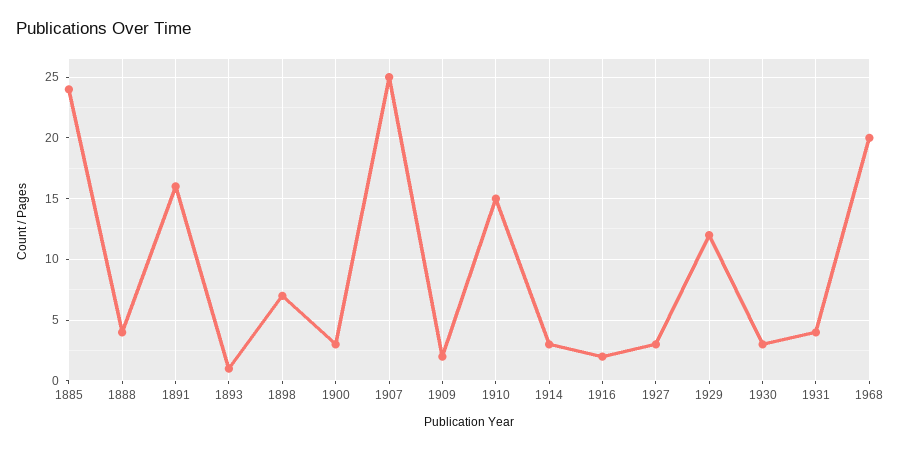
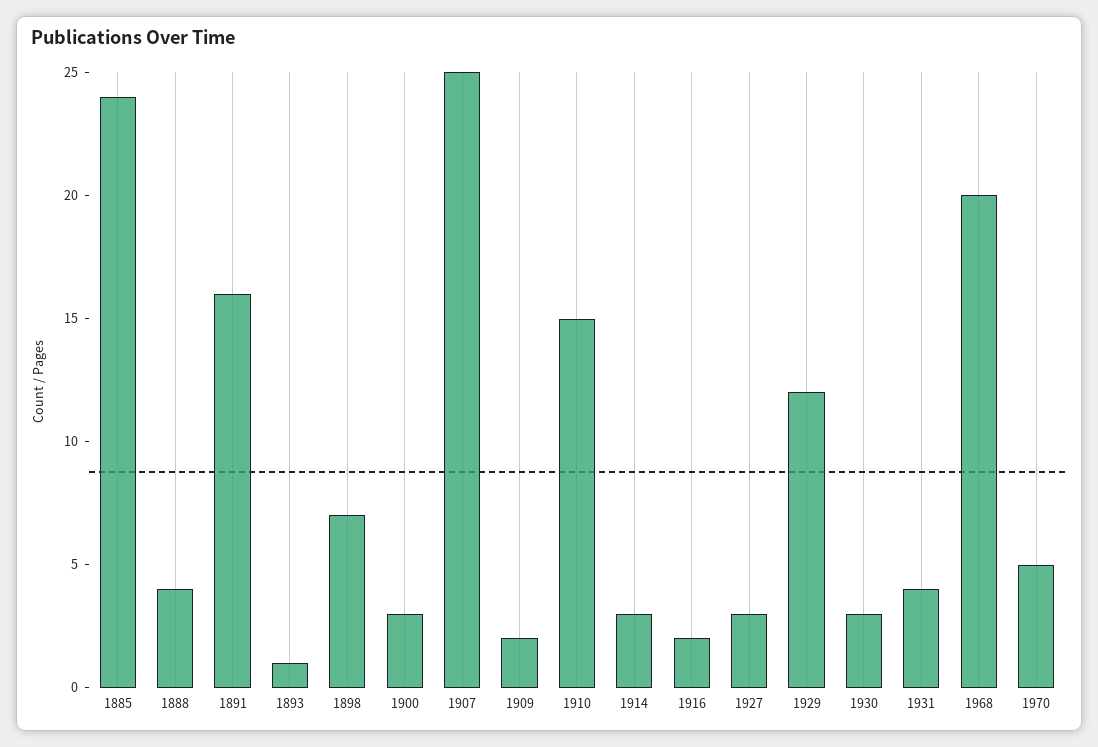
1970: none -> 5

